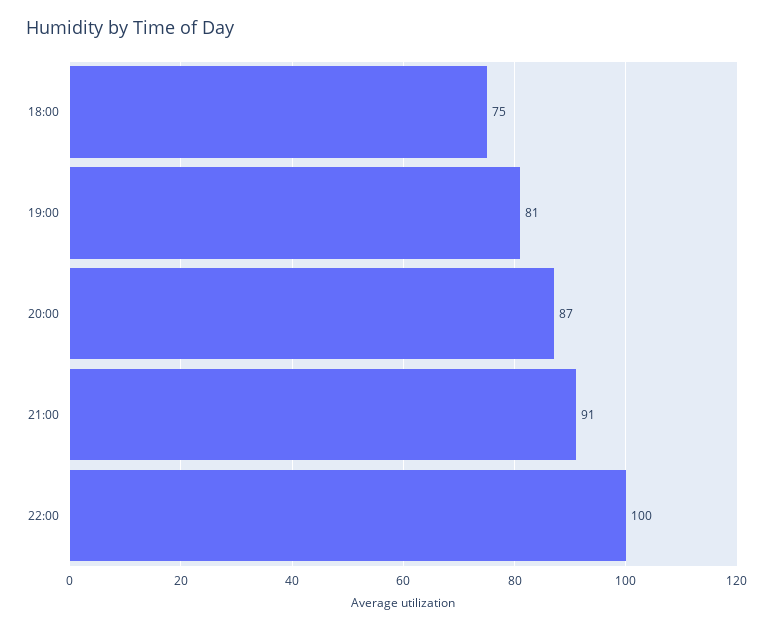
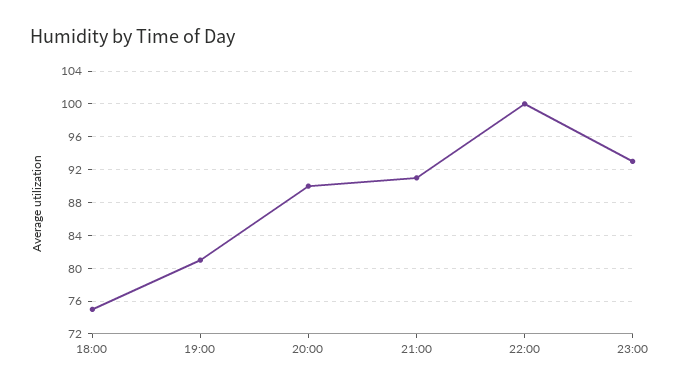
20:00: 87 -> 90
23:00: none -> 93

